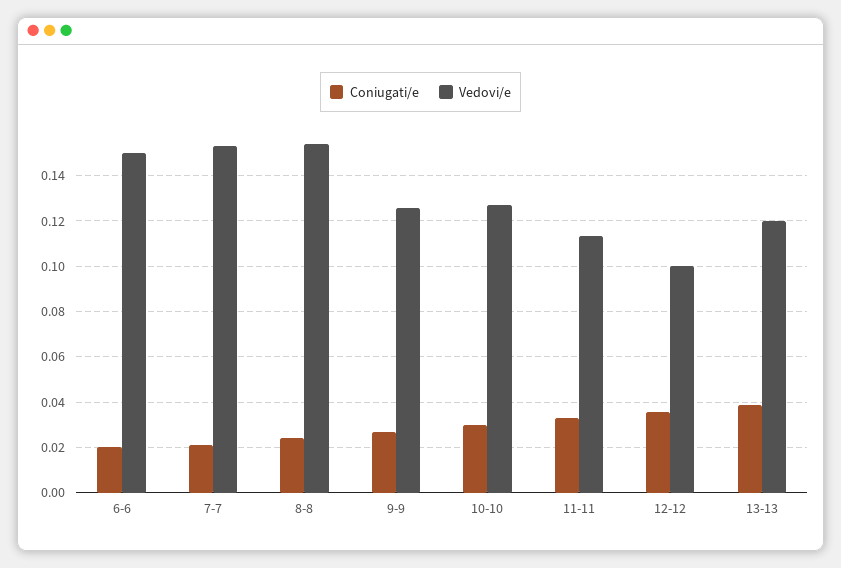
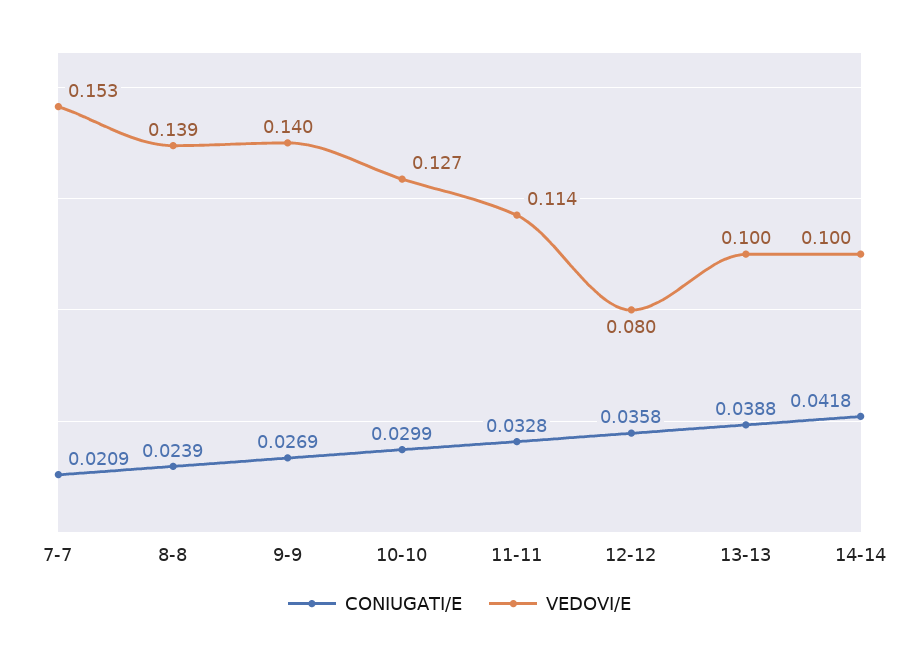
Coniugati/e, 6-6: 0.02 -> none
Vedovi/e, 6-6: 0.15 -> none
Vedovi/e, 8-8: 0.155 -> 0.139
Vedovi/e, 9-9: 0.125 -> 0.14
Vedovi/e, 12-12: 0.1 -> 0.08
Vedovi/e, 13-13: 0.12 -> 0.1
Coniugati/e, 14-14: none -> 0.0418
Vedovi/e, 14-14: none -> 0.1

